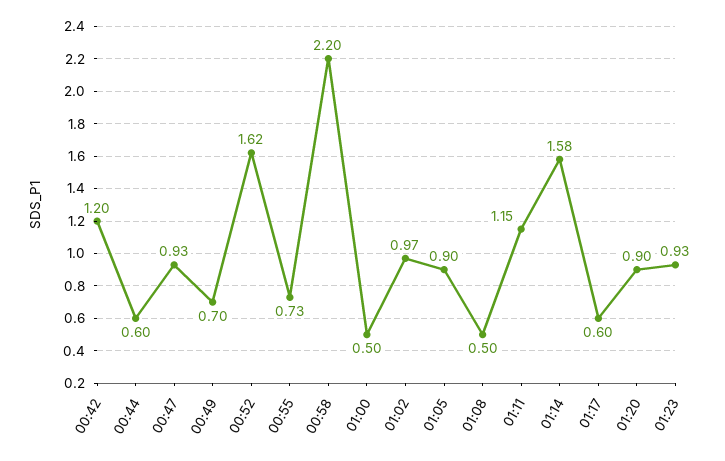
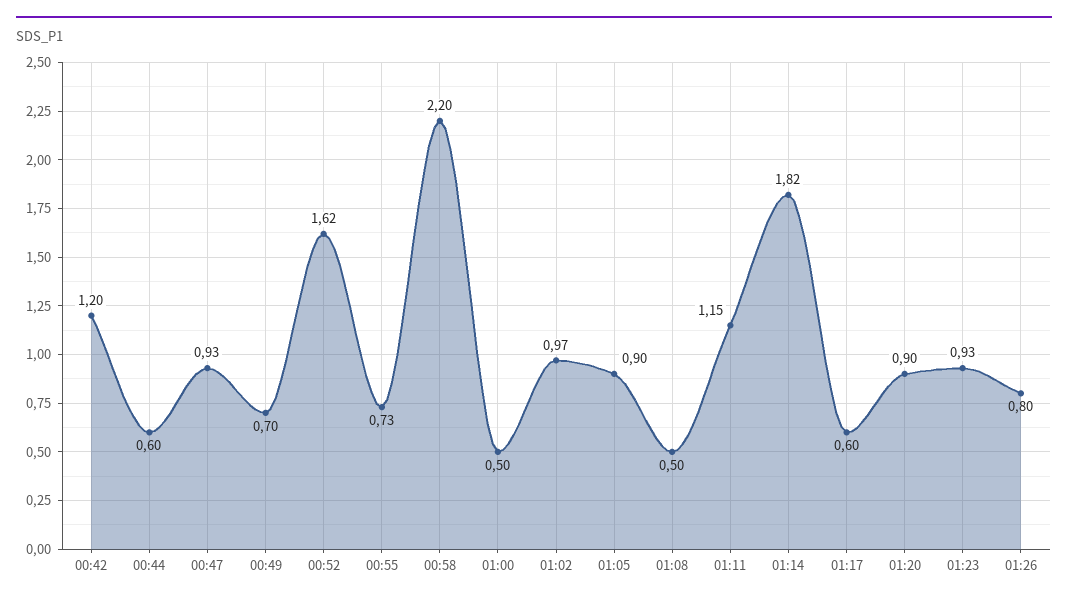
01:14: 1.58 -> 1.82
01:26: none -> 0.8

